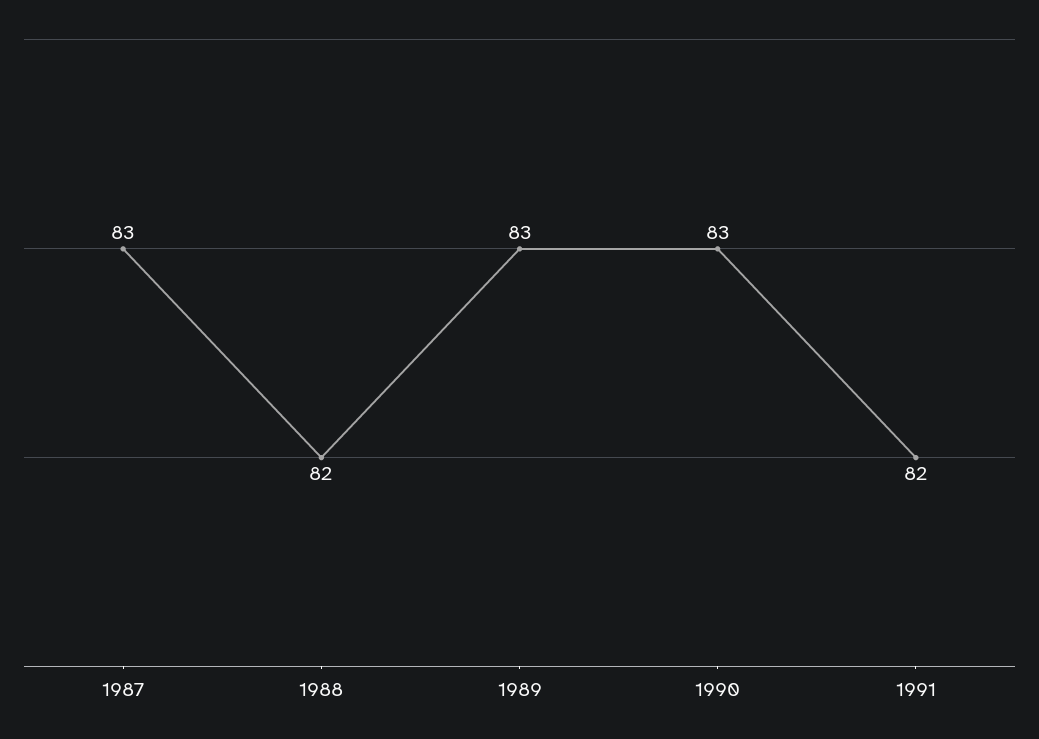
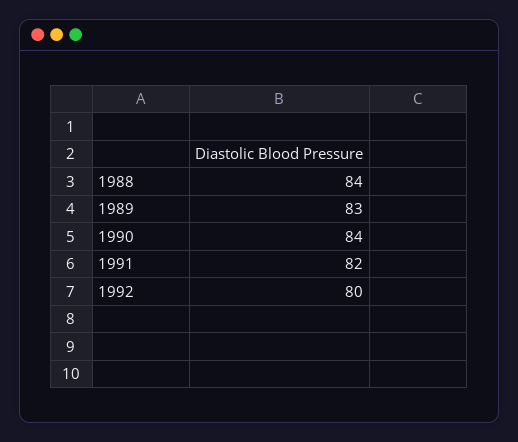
1987: 83 -> none
1988: 82 -> 84
1990: 83 -> 84
1992: none -> 80

